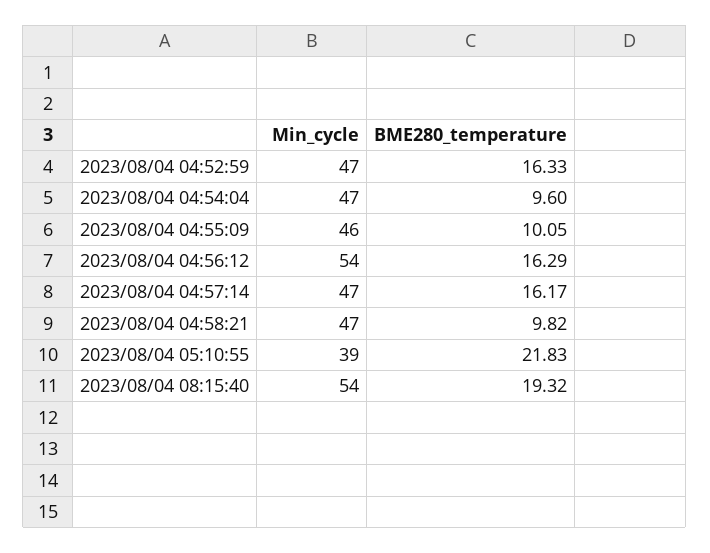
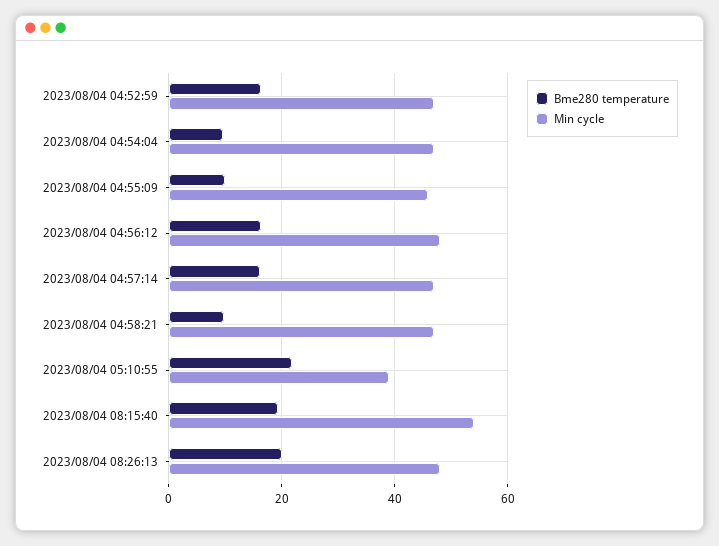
Min_cycle, 2023/08/04 04:56:12: 54 -> 48
BME280_temperature, 2023/08/04 08:26:13: none -> 20
Min_cycle, 2023/08/04 08:26:13: none -> 48

